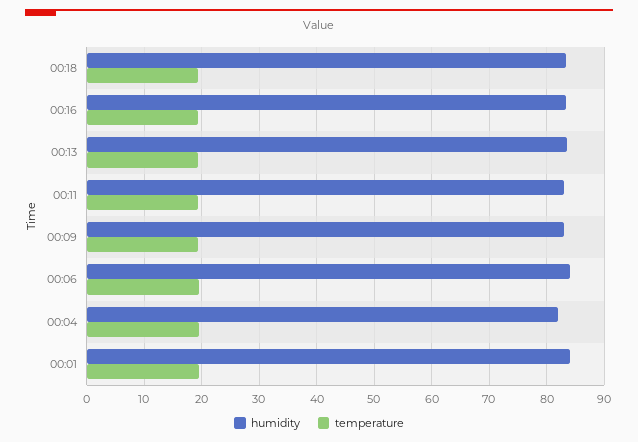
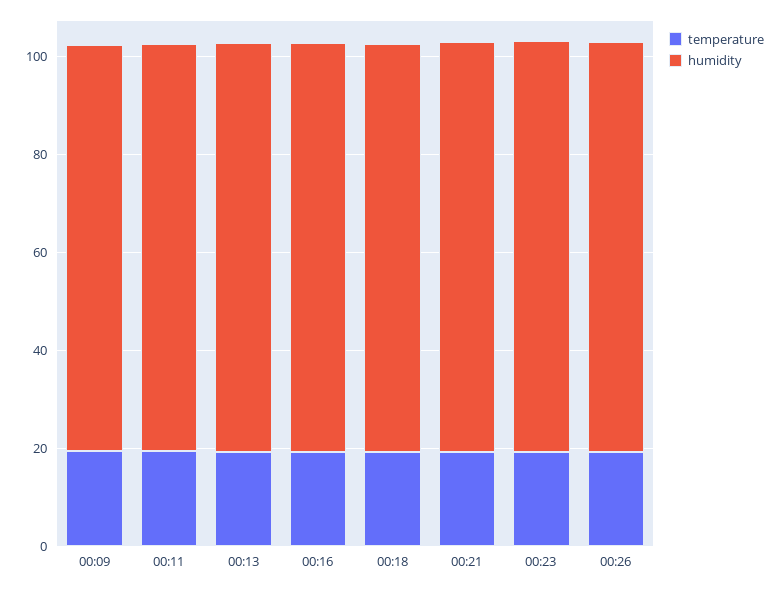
humidity, 00:06: 84 -> none
temperature, 00:06: 20 -> none
humidity, 00:04: 82 -> none
temperature, 00:04: 20 -> none
humidity, 00:01: 84 -> none
temperature, 00:01: 20 -> none
temperature, 00:21: none -> 20
humidity, 00:21: none -> 85
temperature, 00:23: none -> 20
humidity, 00:23: none -> 85
temperature, 00:26: none -> 20
humidity, 00:26: none -> 85

